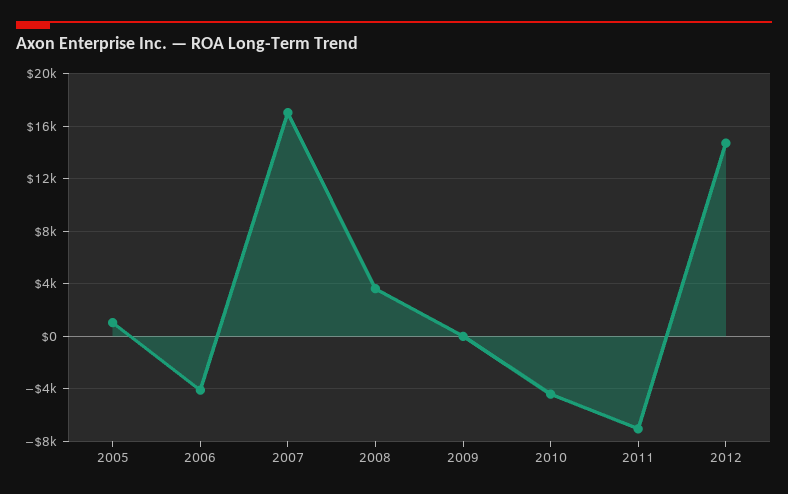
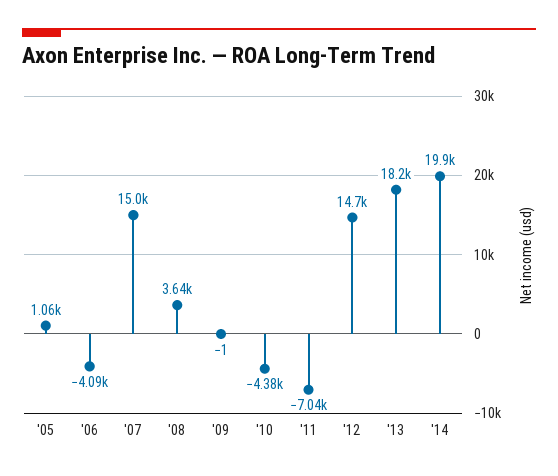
2007: 17000 -> 15000
'13: none -> 18200
'14: none -> 19900

